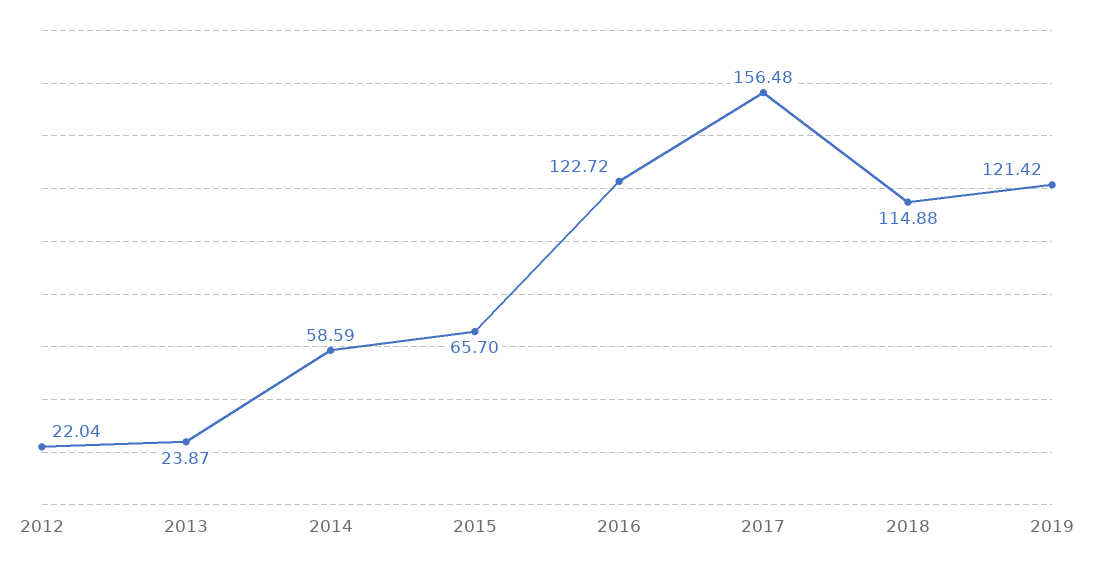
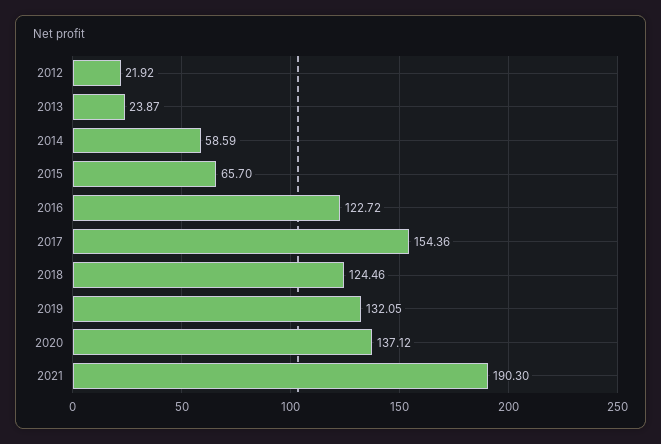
2012: 22.04 -> 21.92
2017: 156.48 -> 154.36
2018: 114.88 -> 124.46
2019: 121.42 -> 132.05
2020: none -> 137.12
2021: none -> 190.3

